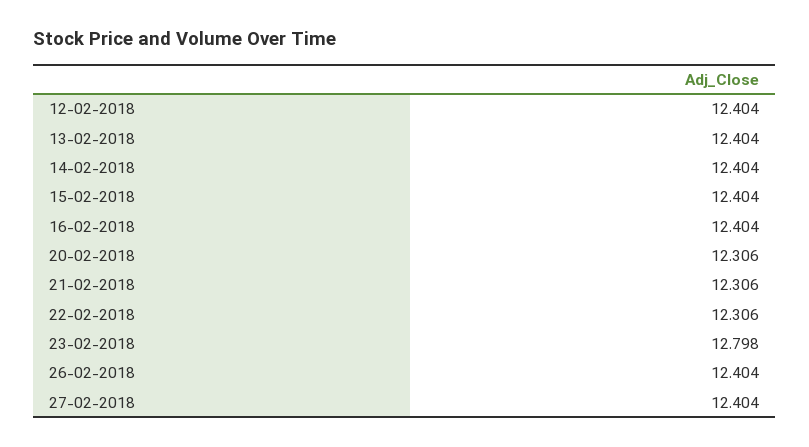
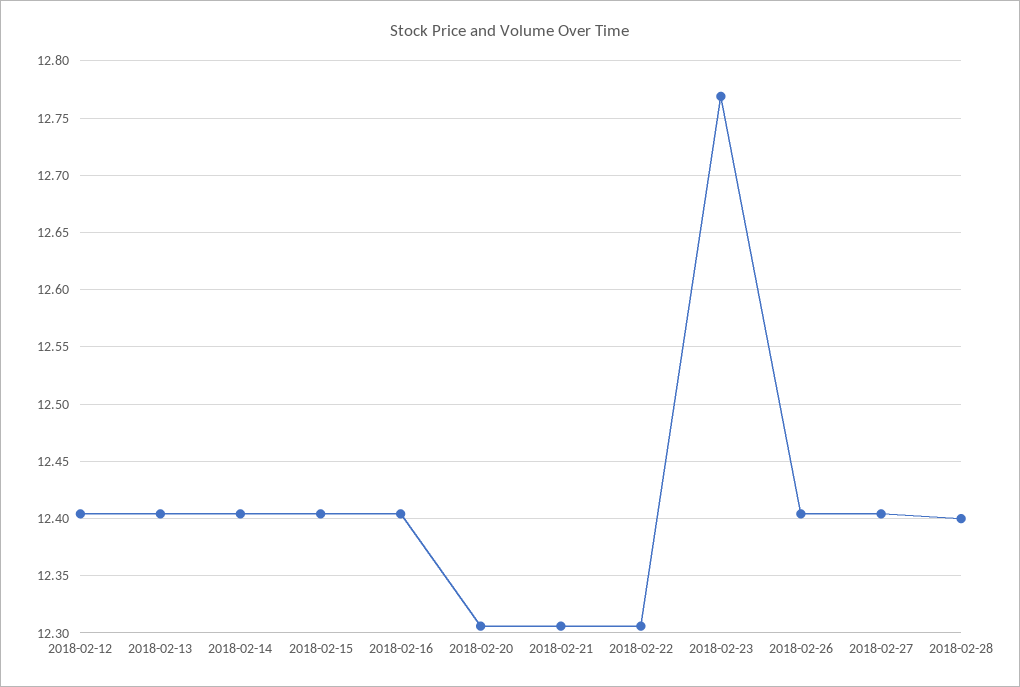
23-02-2018: 12.798 -> 12.77
2018-02-28: none -> 12.4

